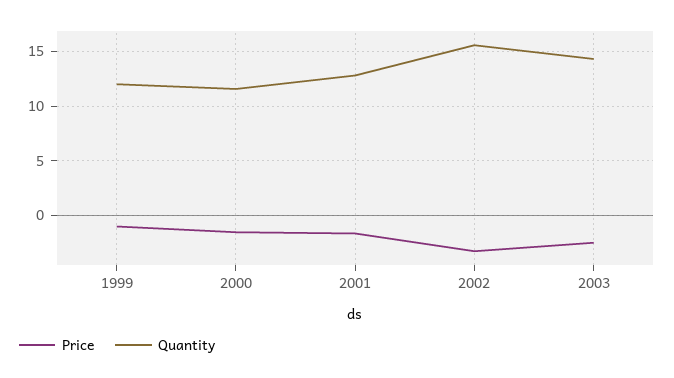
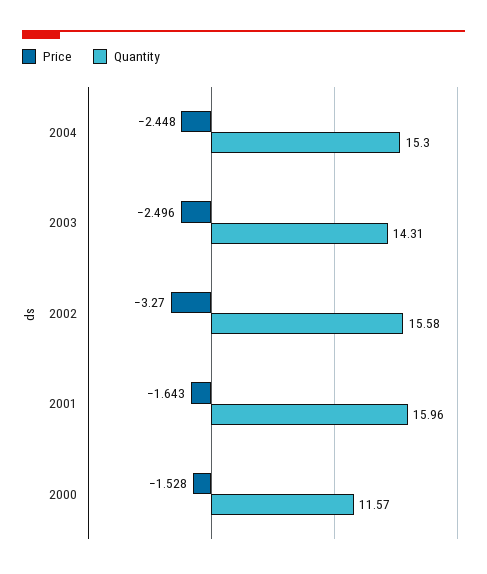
Price, 1999: -1 -> none
Quantity, 1999: 12 -> none
Quantity, 2001: 13 -> 15.96
Price, 2004: none -> -2.448
Quantity, 2004: none -> 15.3

